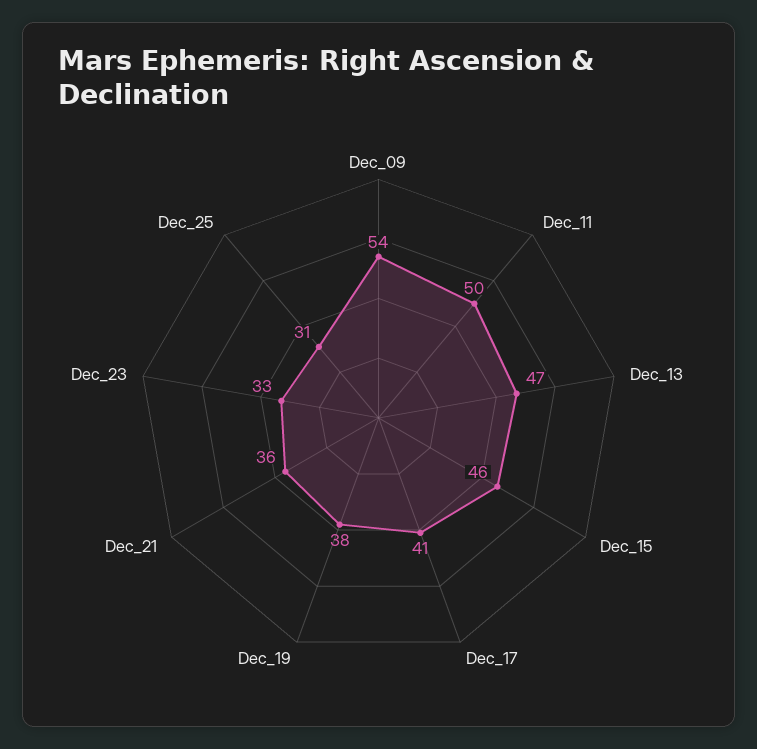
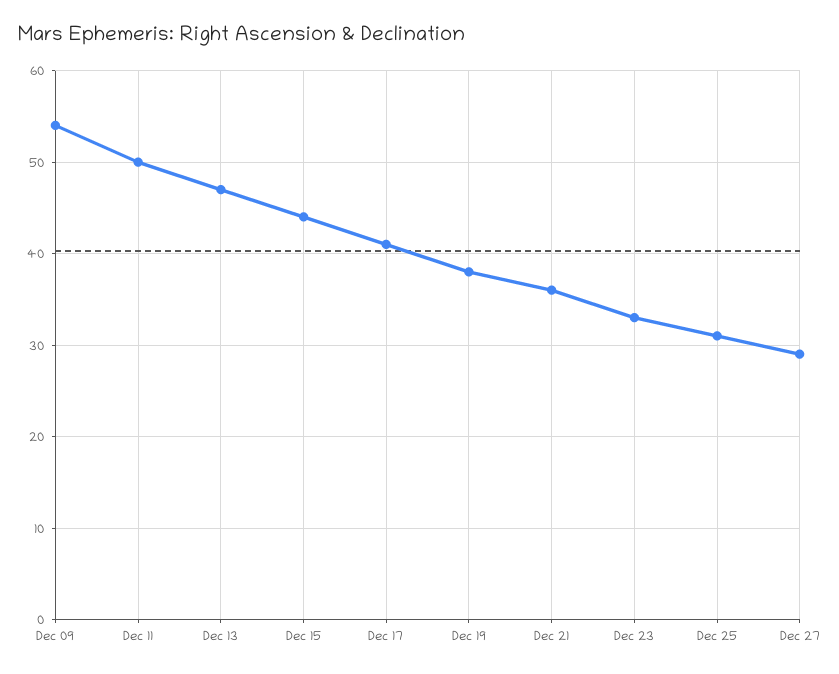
Dec_15: 46 -> 44
Dec 27: none -> 29

